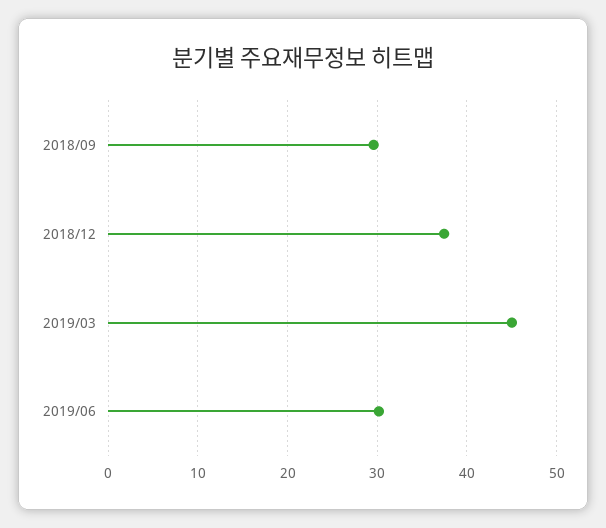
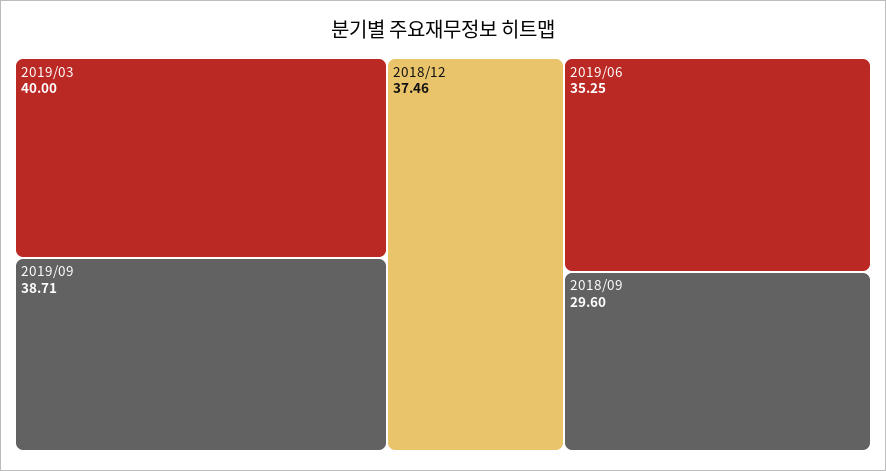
2019/03: 45 -> 40
2019/06: 30 -> 35.25
2019/09: none -> 38.71

